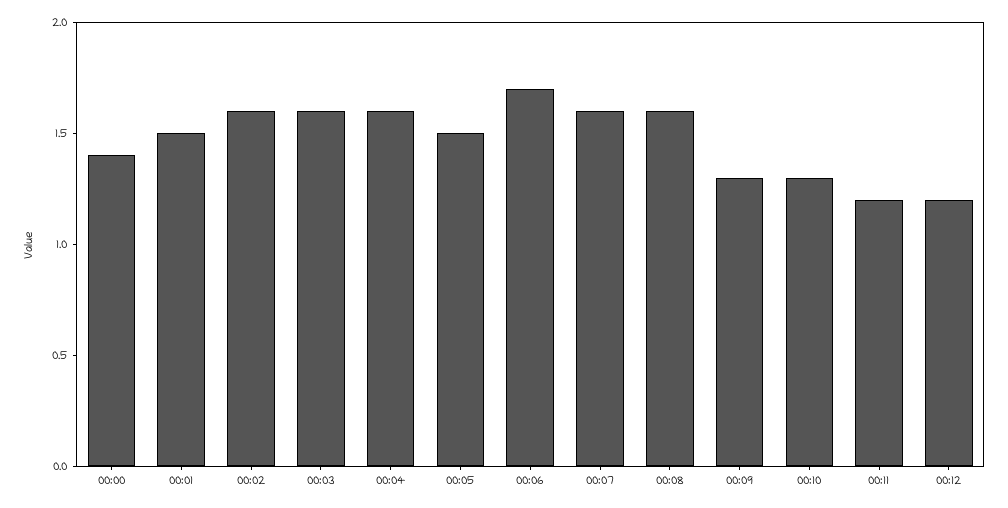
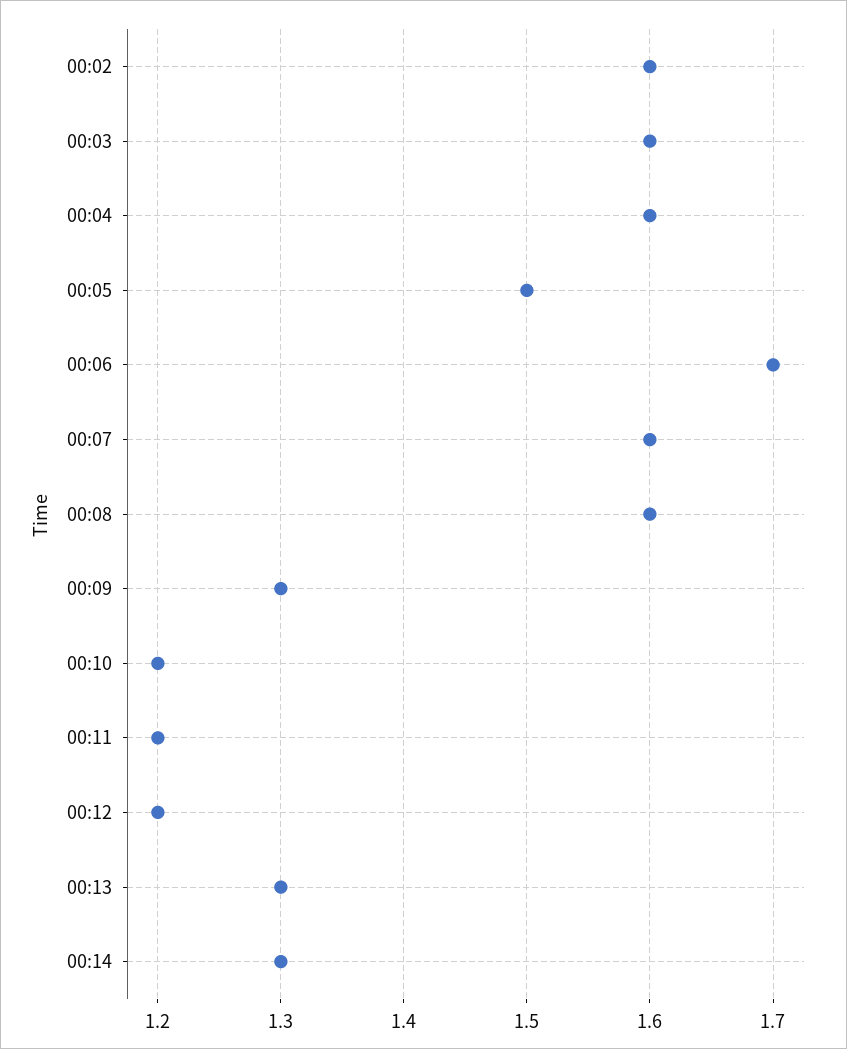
00:00: 1.4 -> none
00:01: 1.5 -> none
00:10: 1.3 -> 1.2
00:13: none -> 1.3
00:14: none -> 1.3

